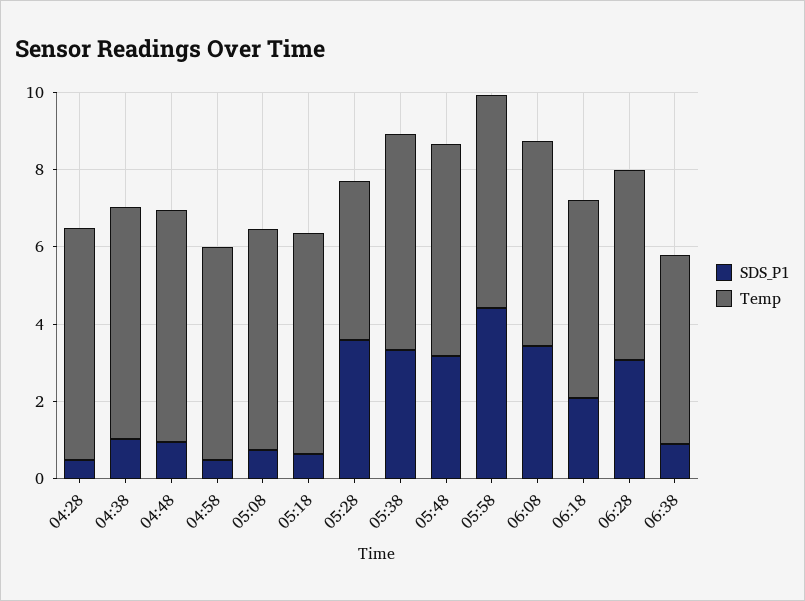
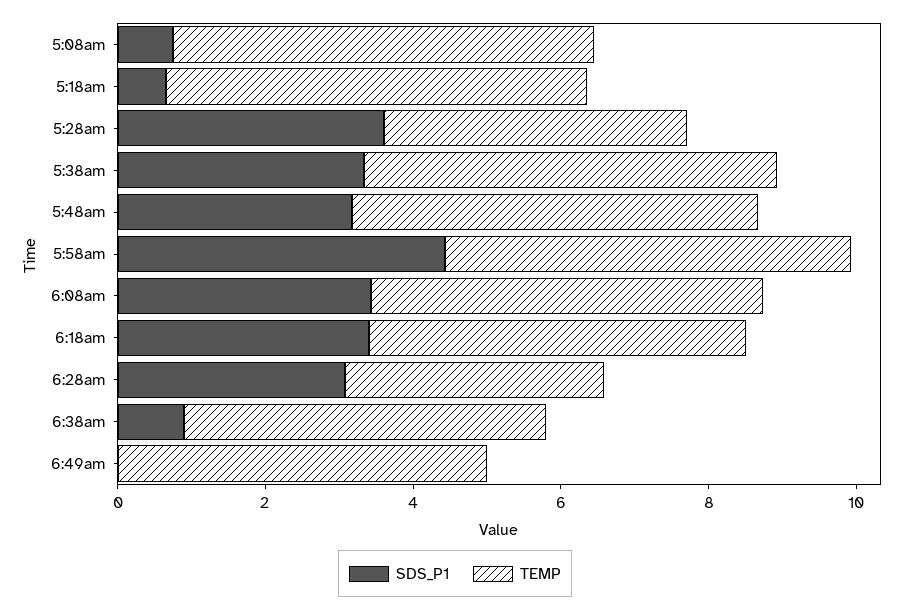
SDS_P1, 04:28: 0.5 -> none
Temp, 04:28: 6 -> none
SDS_P1, 04:38: 1 -> none
Temp, 04:38: 6 -> none
SDS_P1, 04:48: 1 -> none
Temp, 04:48: 6 -> none
SDS_P1, 04:58: 0.5 -> none
Temp, 04:58: 5.5 -> none
SDS_P1, 06:18: 2 -> 3.5
Temp, 06:28: 5 -> 3.5
SDS_P1, 6:49am: none -> 0
Temp, 6:49am: none -> 5

